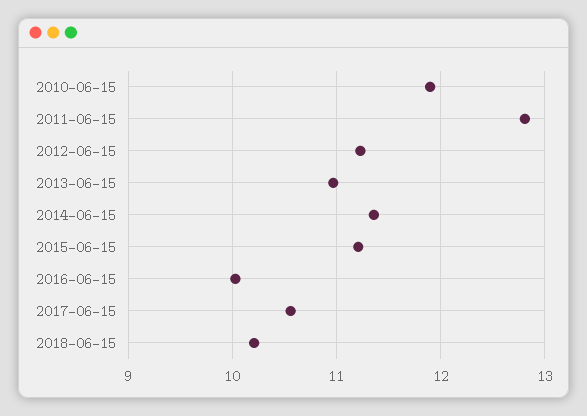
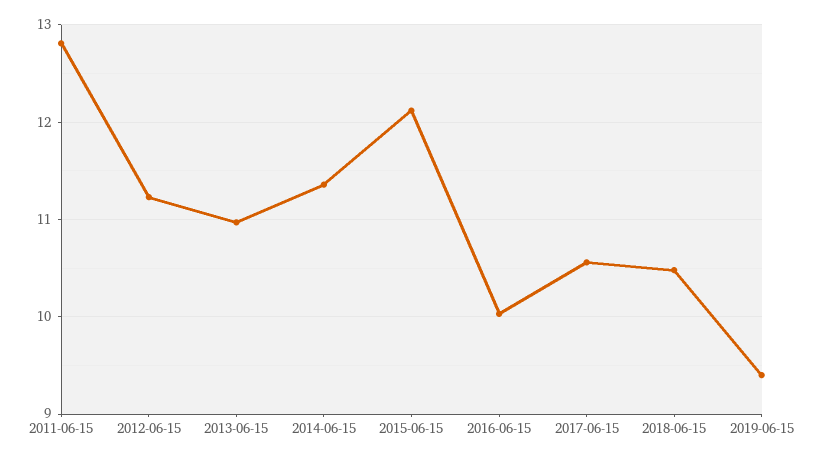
2010-06-15: 11.9 -> none
2015-06-15: 11.2 -> 12.1
2018-06-15: 10.2 -> 10.5
2019-06-15: none -> 9.4

